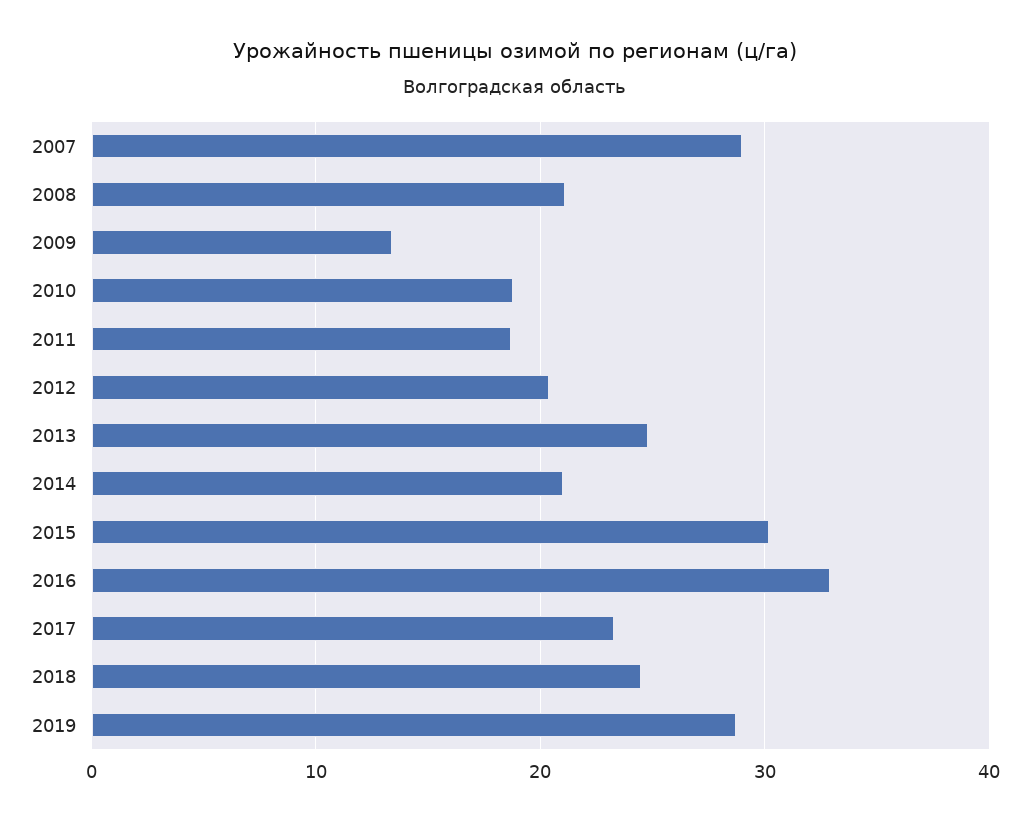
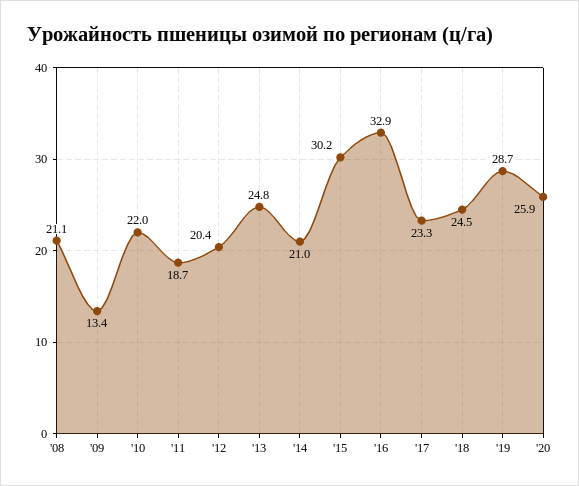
2007: 29 -> none
2010: 19 -> 22
'20: none -> 25.9

